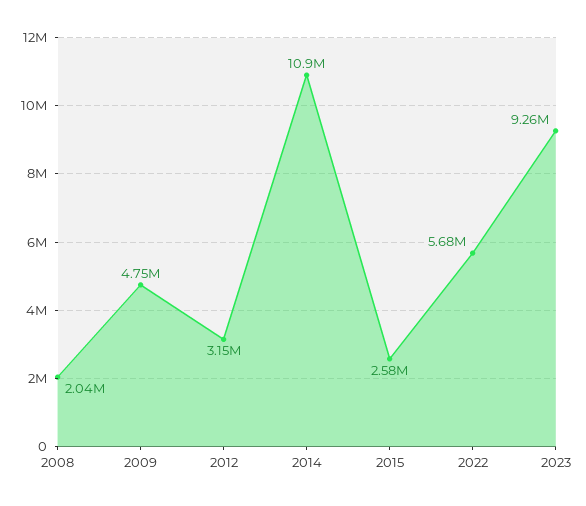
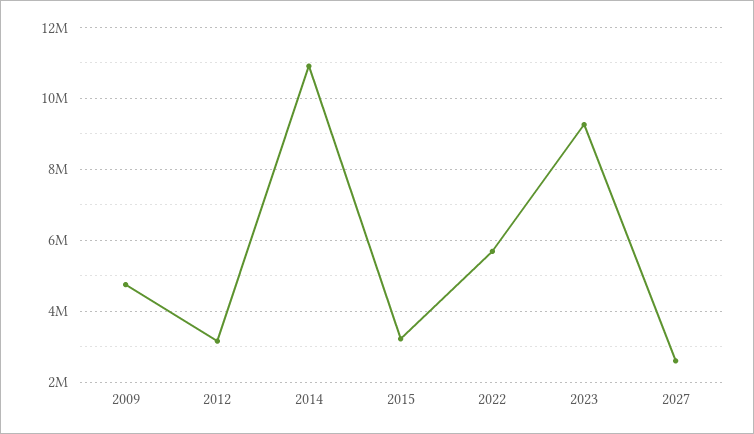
2008: 2040000 -> none
2015: 2580000 -> 3200000
2027: none -> 2600000

